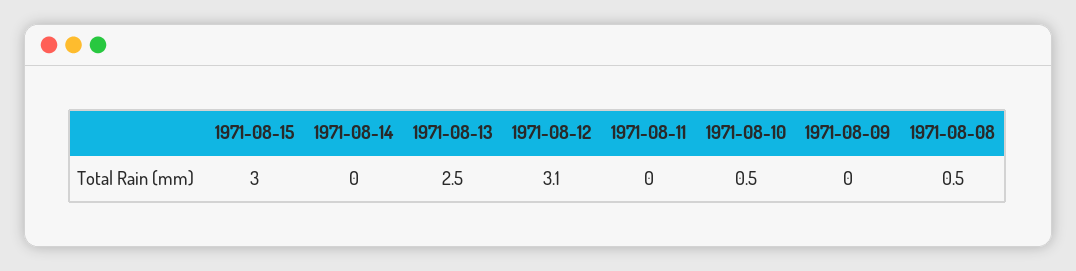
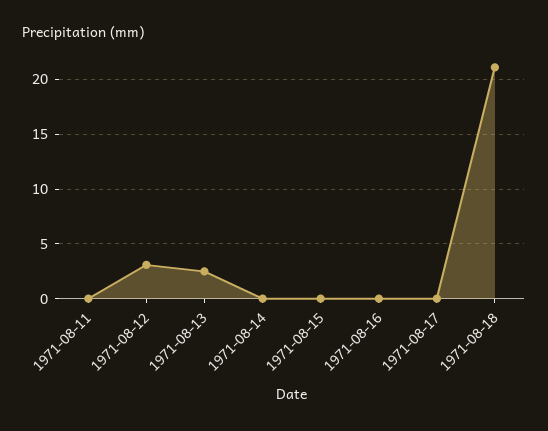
1971-08-15: 3 -> 0
1971-08-10: 0.5 -> none
1971-08-09: 0 -> none
1971-08-08: 0.5 -> none
1971-08-16: none -> 0
1971-08-17: none -> 0
1971-08-18: none -> 21

